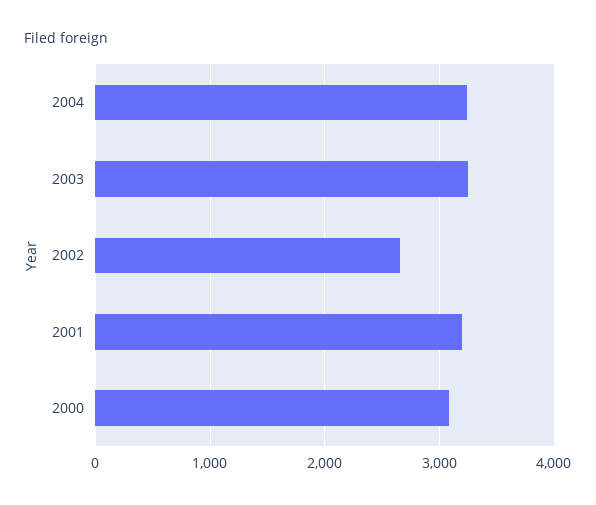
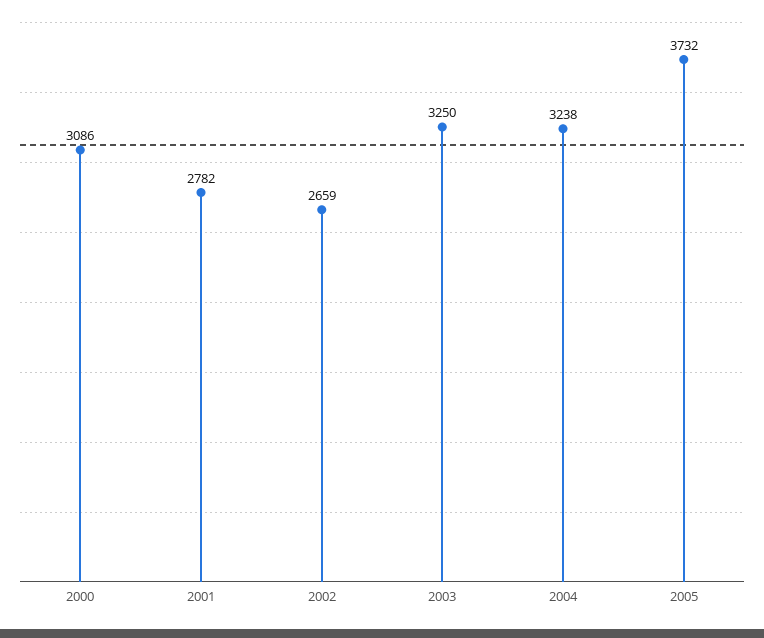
2001: 3200 -> 2782
2005: none -> 3732

